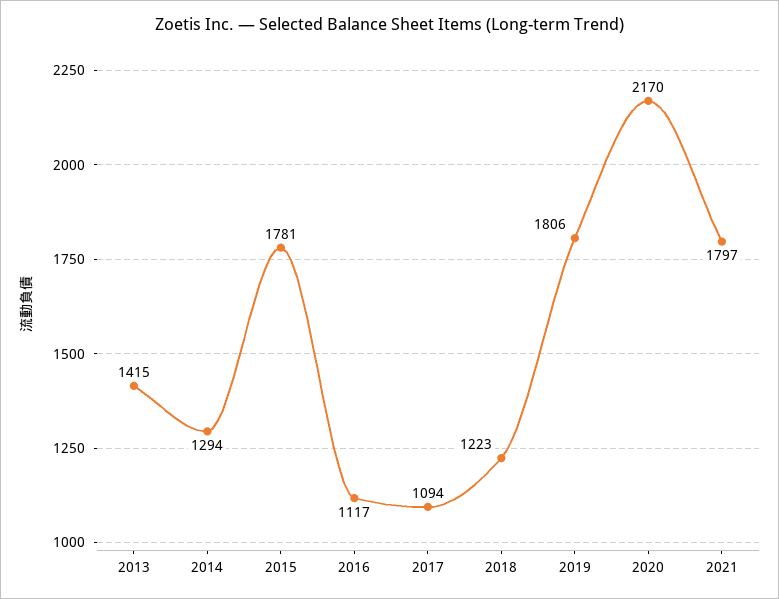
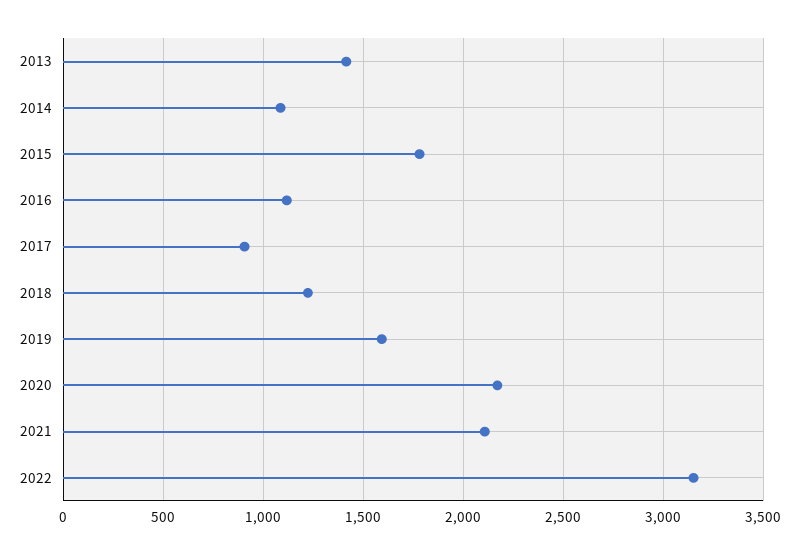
2014: 1294 -> 1100
2017: 1094 -> 900
2019: 1806 -> 1600
2021: 1797 -> 2100
2022: none -> 3150

